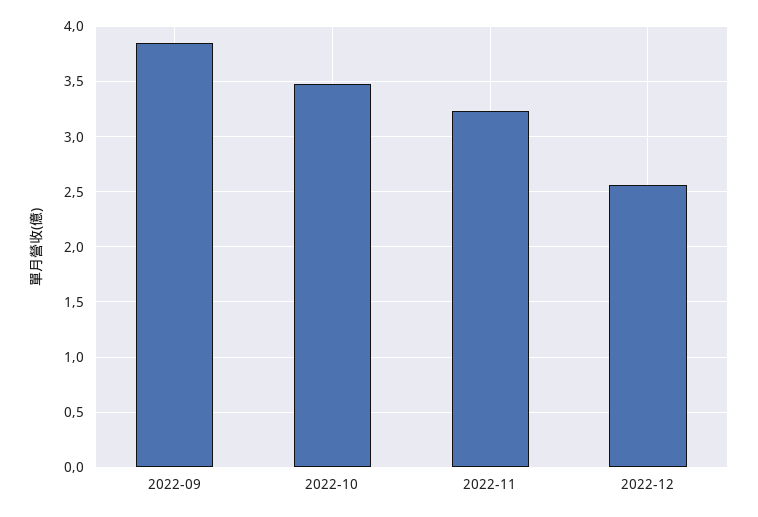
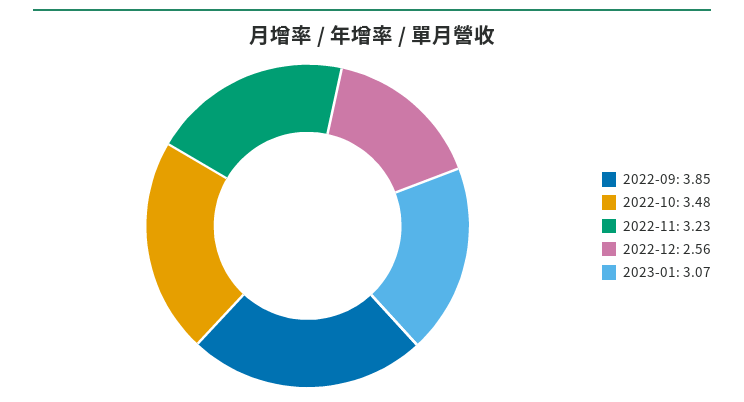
2023-01: none -> 3.07

